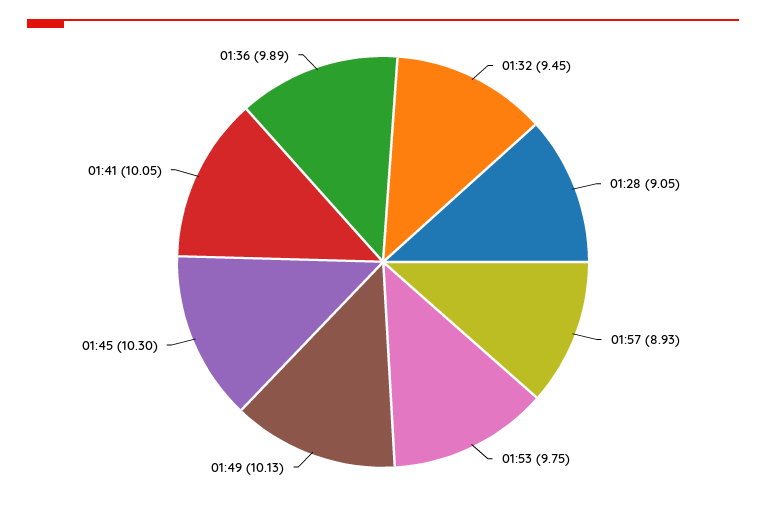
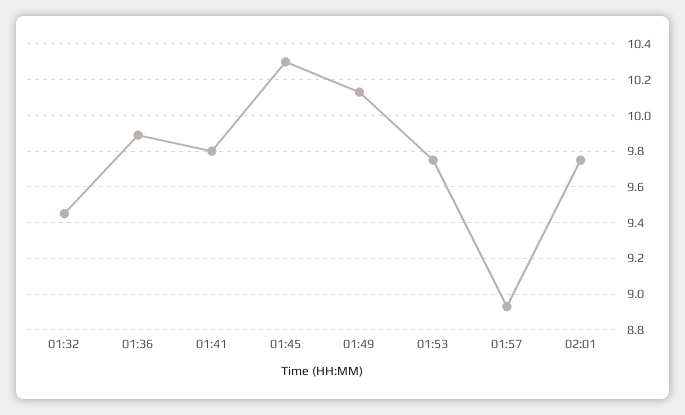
01:28: 9.05 -> none
01:41: 10.05 -> 9.8
02:01: none -> 9.75

